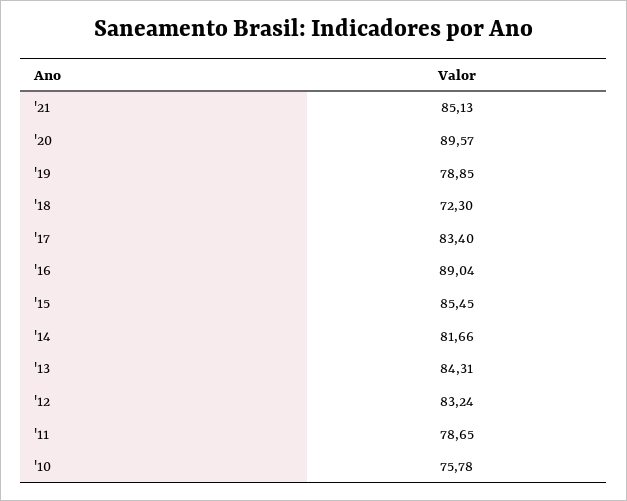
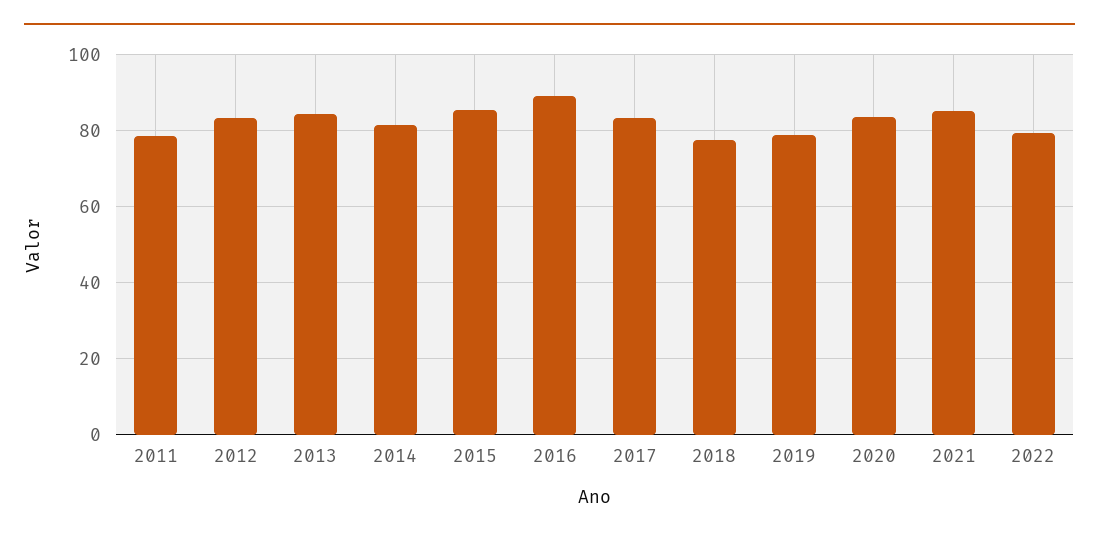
'20: 89.57 -> 84
'18: 72.3 -> 78
'10: 75.78 -> none
2022: none -> 80

